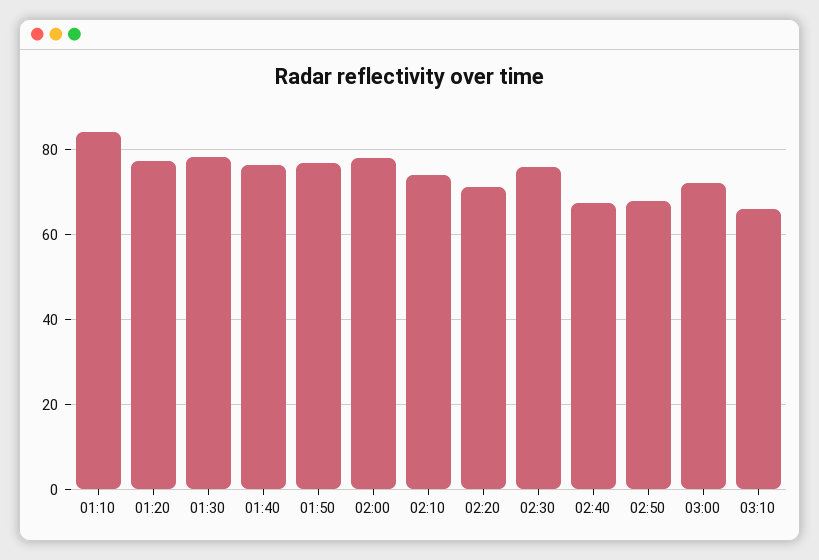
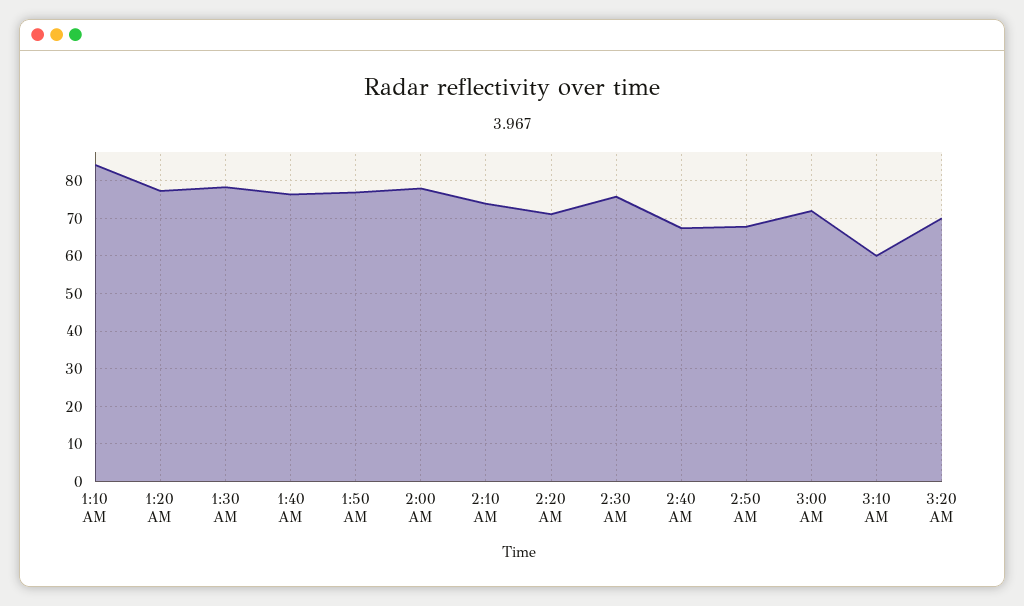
03:10: 66 -> 60
3:20 AM: none -> 70

